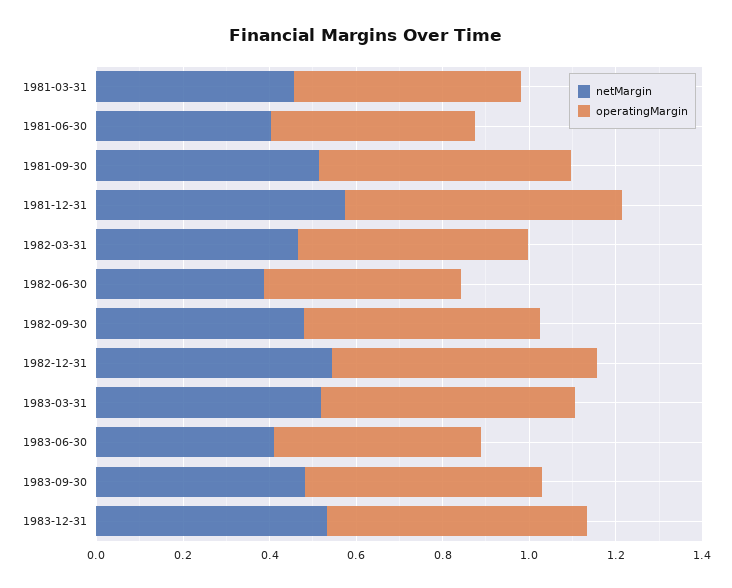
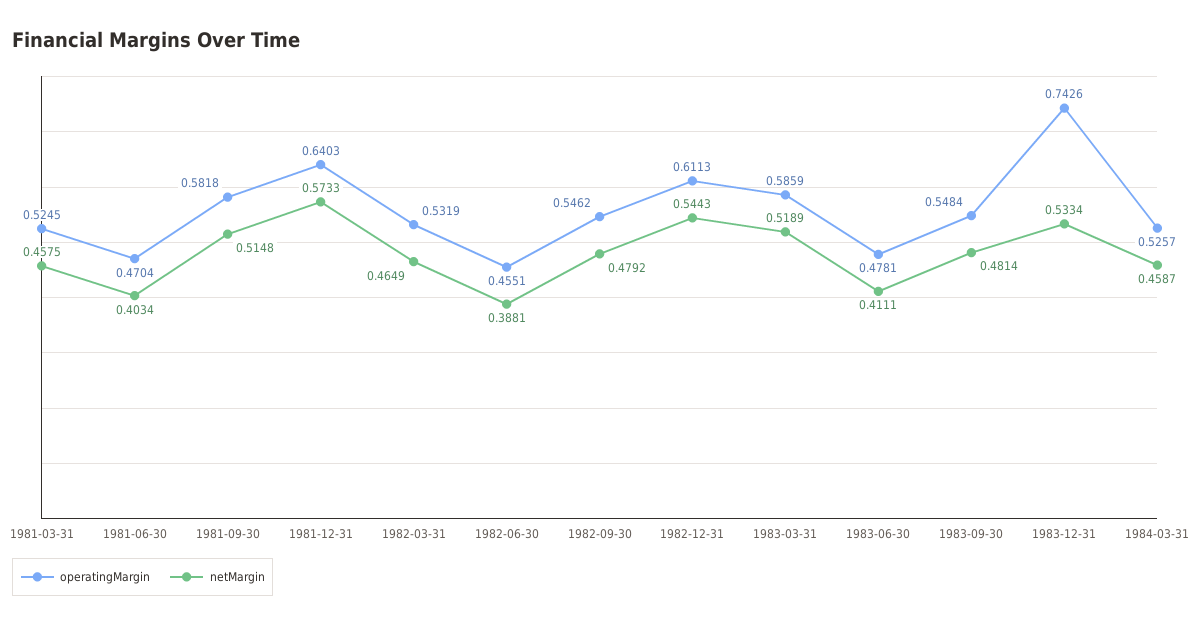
operatingMargin, 1983-12-31: 0.6 -> 0.7426
operatingMargin, 1984-03-31: none -> 0.5257
netMargin, 1984-03-31: none -> 0.4587

